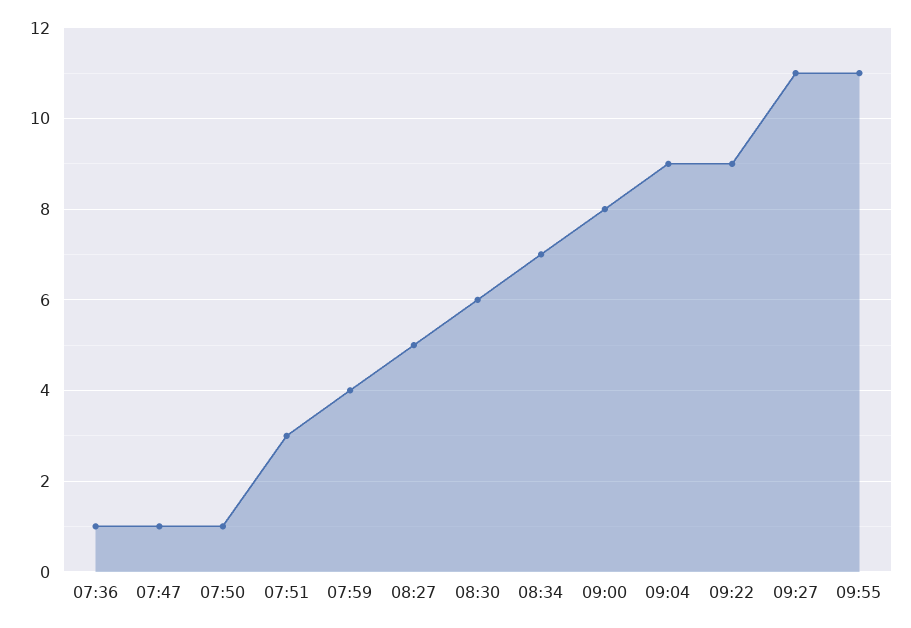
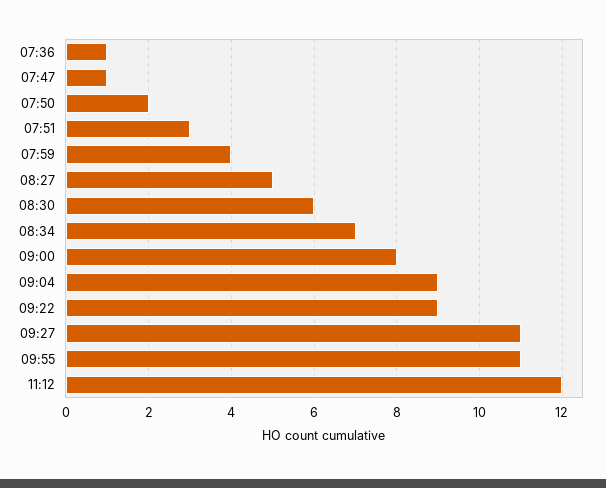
07:50: 1 -> 2
11:12: none -> 12

